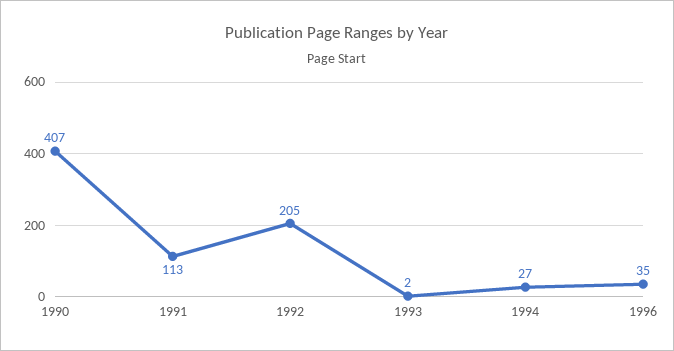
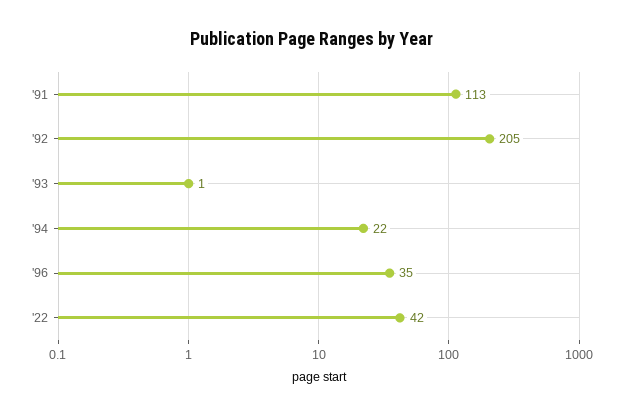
1990: 407 -> none
1993: 2 -> 1
1994: 27 -> 22
'22: none -> 42

